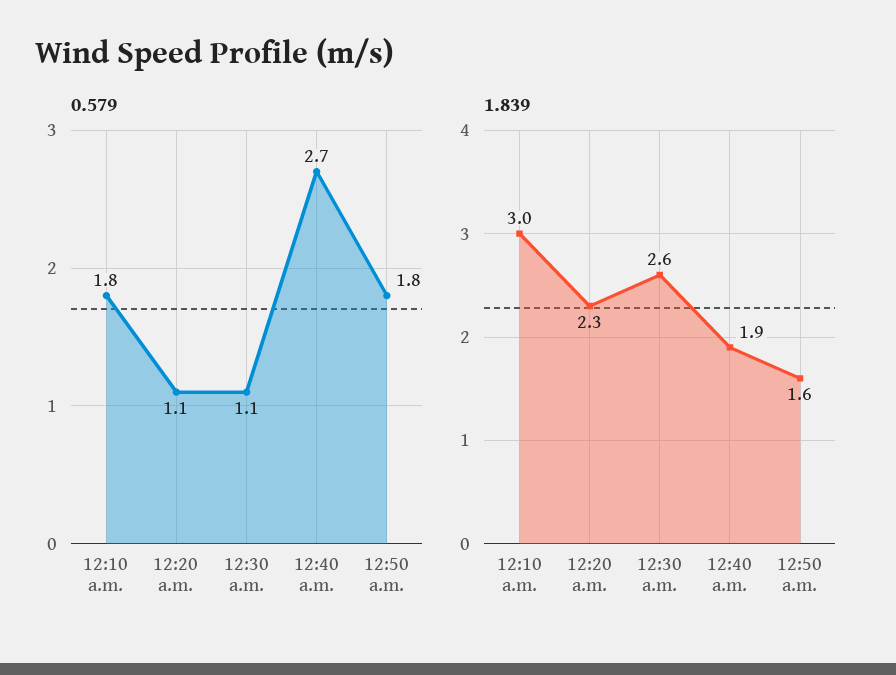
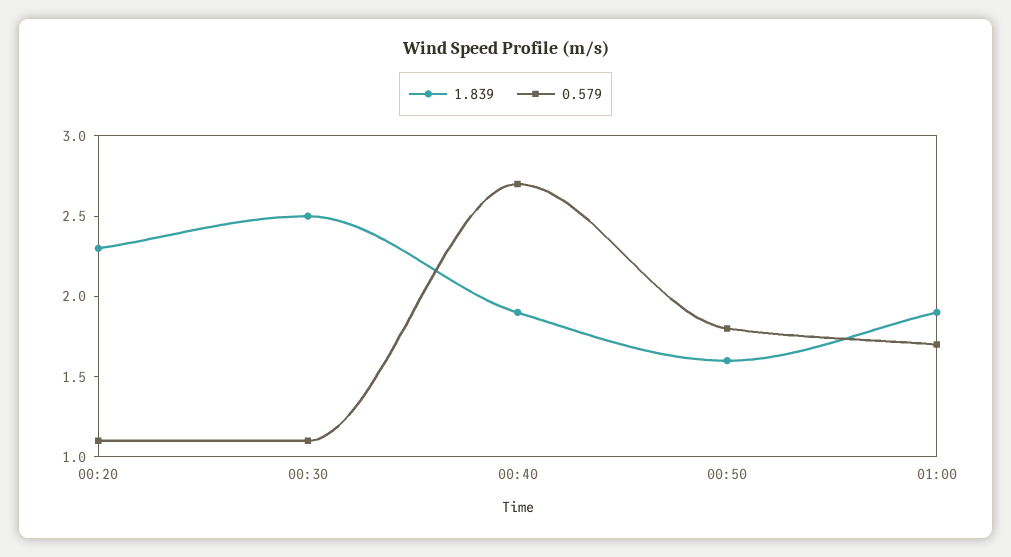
0.579, 12:10 a.m.: 1.8 -> none
1.839, 12:10 a.m.: 3 -> none
1.839, 12:30 a.m.: 2.6 -> 2.5
1.839, 01:00: none -> 1.9
0.579, 01:00: none -> 1.7

